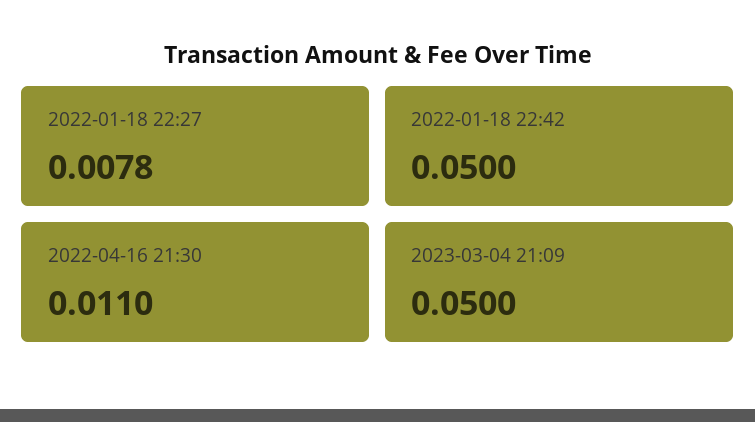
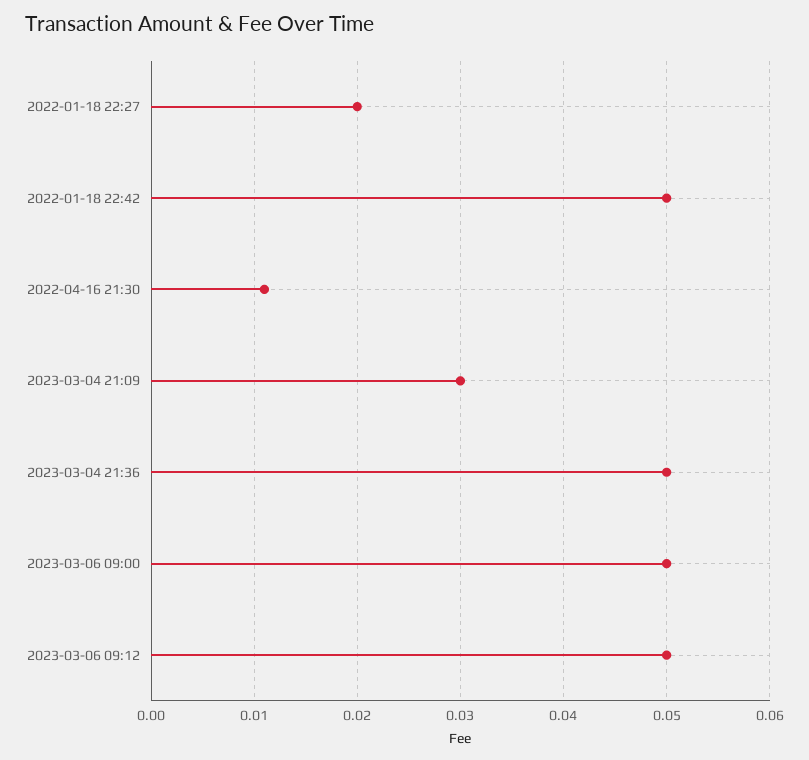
2022-01-18 22:27: 0.0078 -> 0.02
2023-03-04 21:09: 0.05 -> 0.03
2023-03-04 21:36: none -> 0.05
2023-03-06 09:00: none -> 0.05
2023-03-06 09:12: none -> 0.05

